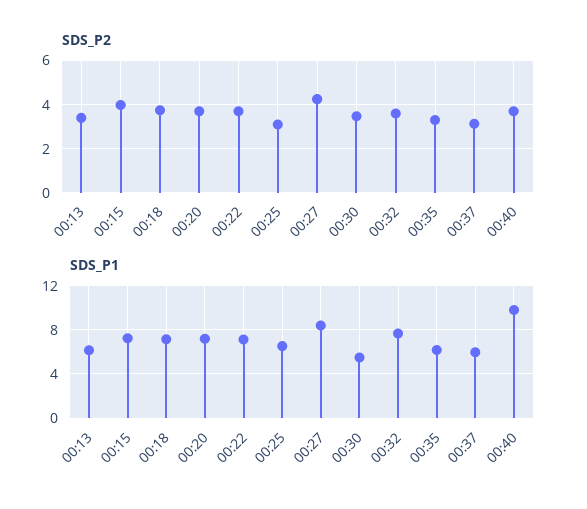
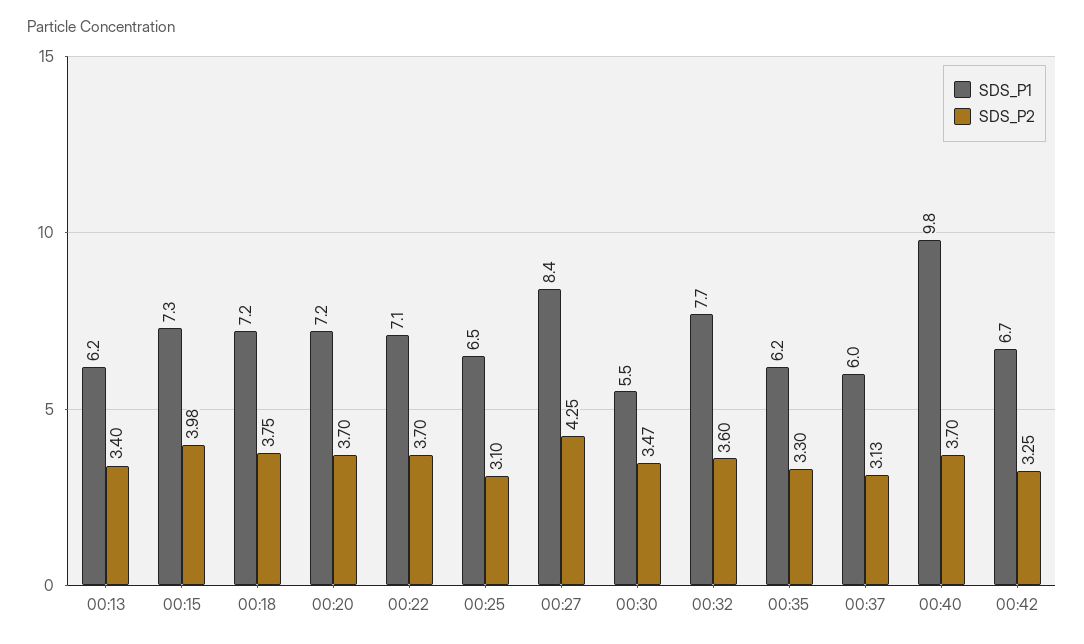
SDS_P1, 00:42: none -> 6.7
SDS_P2, 00:42: none -> 3.25

